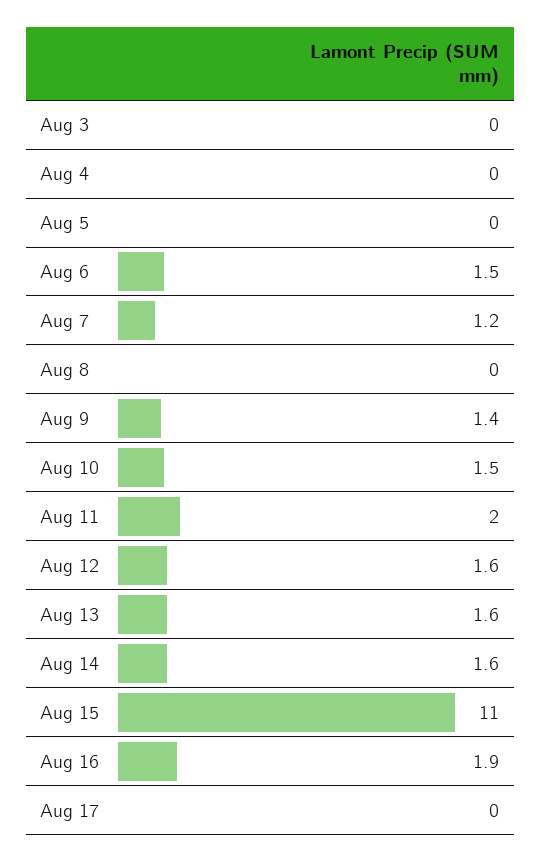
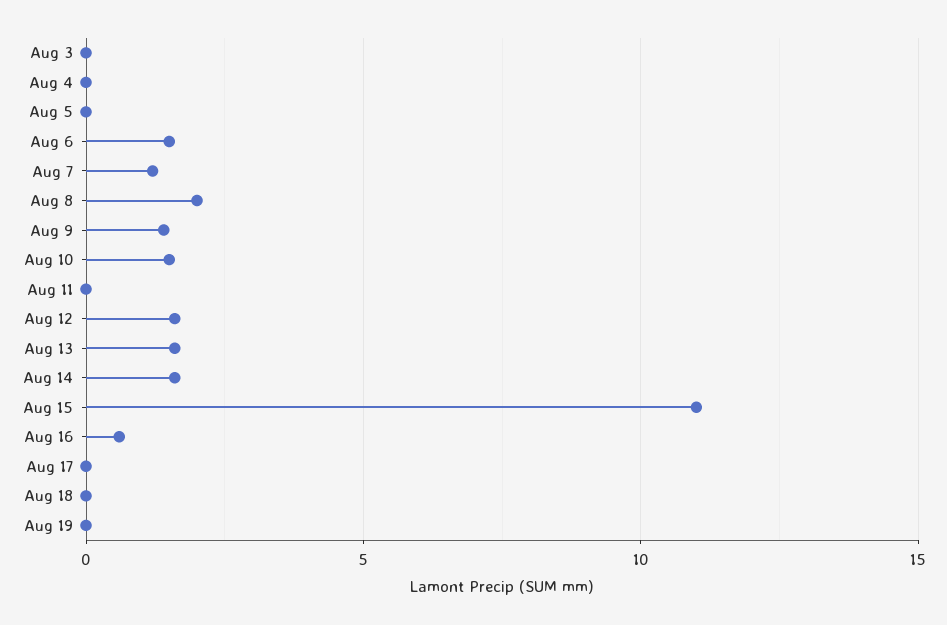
Aug 8: 0 -> 2
Aug 11: 2 -> 0
Aug 16: 1.9 -> 0.5
Aug 18: none -> 0
Aug 19: none -> 0

